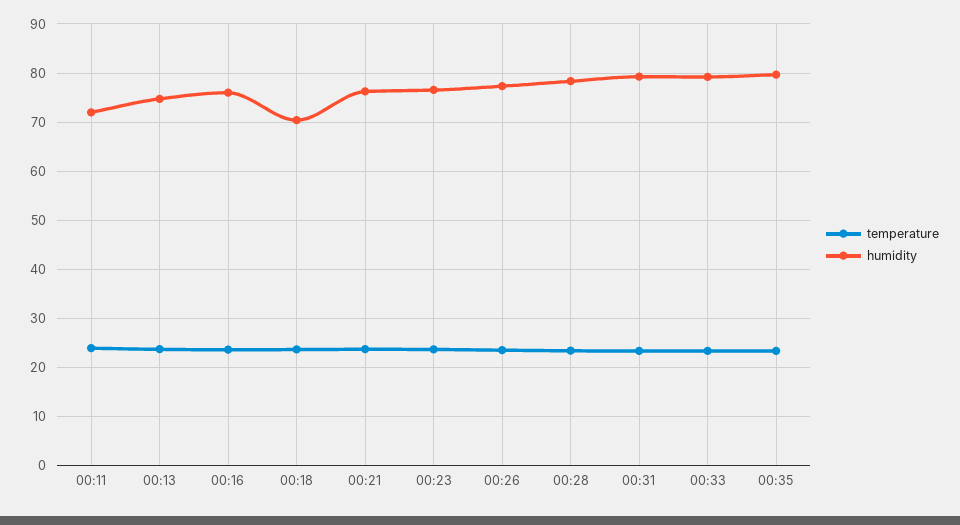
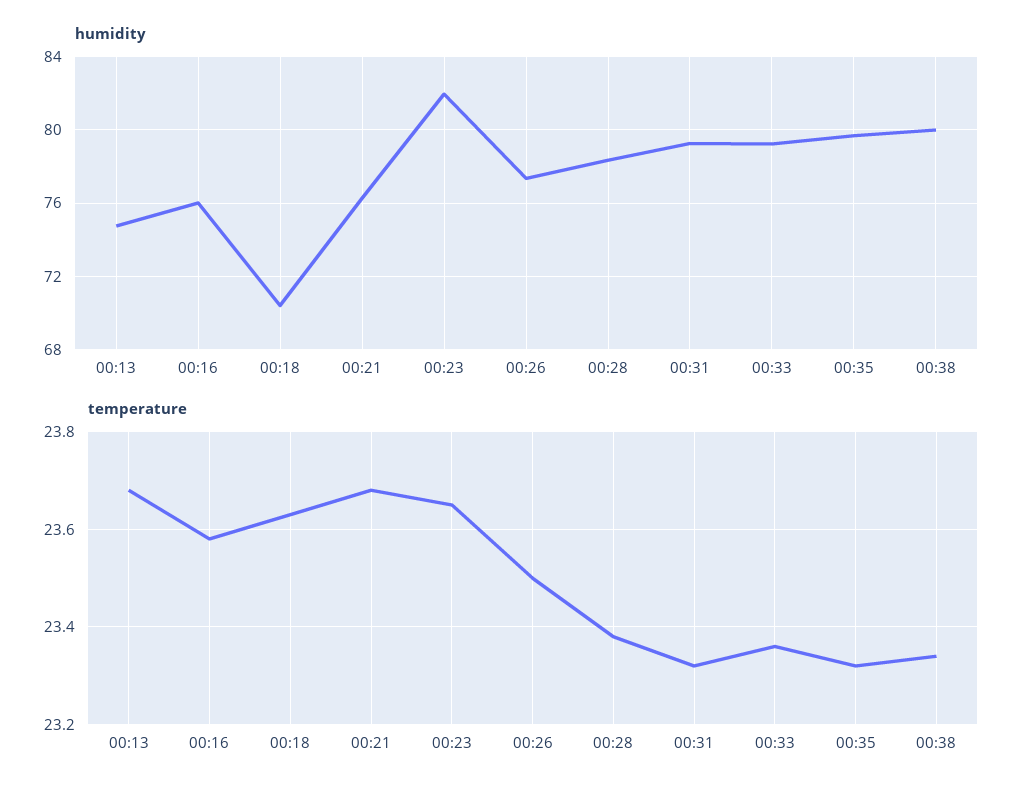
temperature, 00:11: 24 -> none
humidity, 00:11: 72 -> none
humidity, 00:23: 76 -> 82
humidity, 00:38: none -> 80
temperature, 00:38: none -> 23.35

